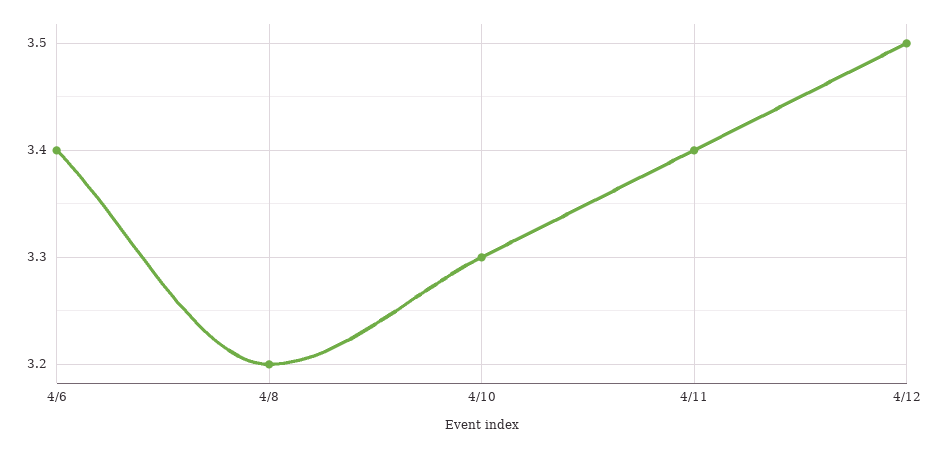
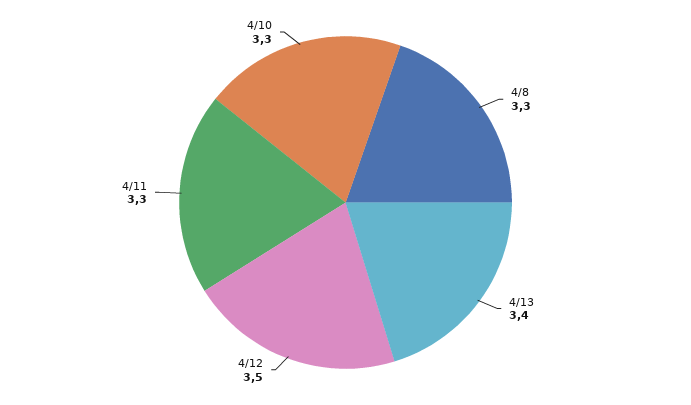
4/6: 3.4 -> none
4/8: 3.2 -> 3.3
4/11: 3.4 -> 3.3
4/13: none -> 3.4

